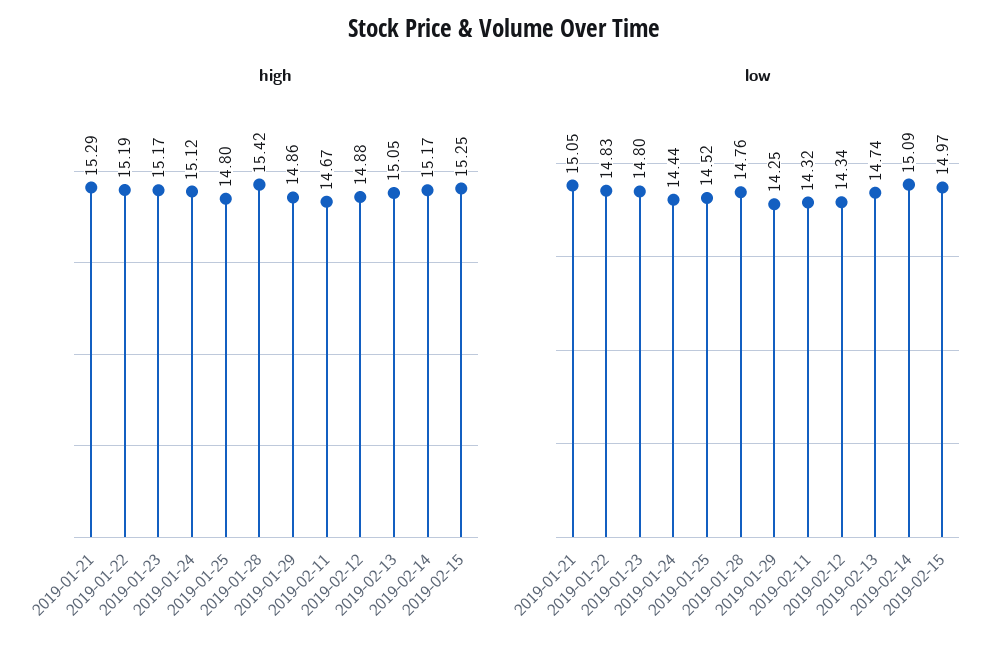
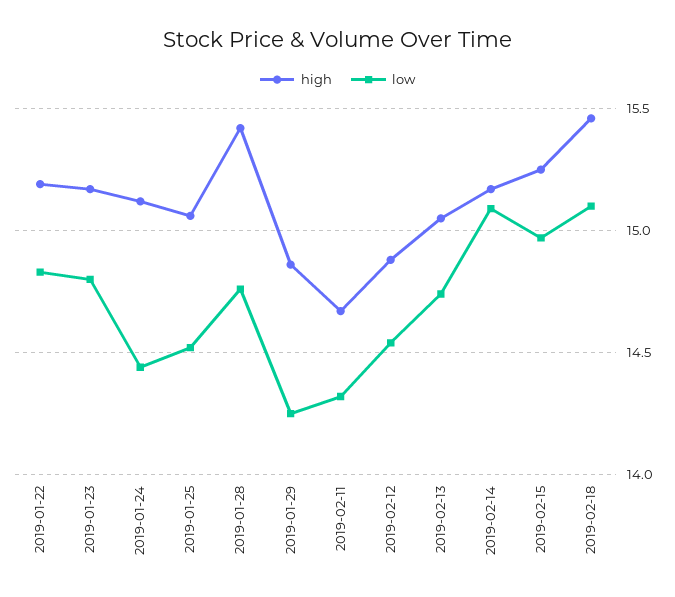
high, 2019-01-21: 15.29 -> none
high, 2019-01-25: 14.8 -> 15.05
low, 2019-01-21: 15.05 -> none
low, 2019-02-12: 14.34 -> 14.55
high, 2019-02-18: none -> 15.45
low, 2019-02-18: none -> 15.1

